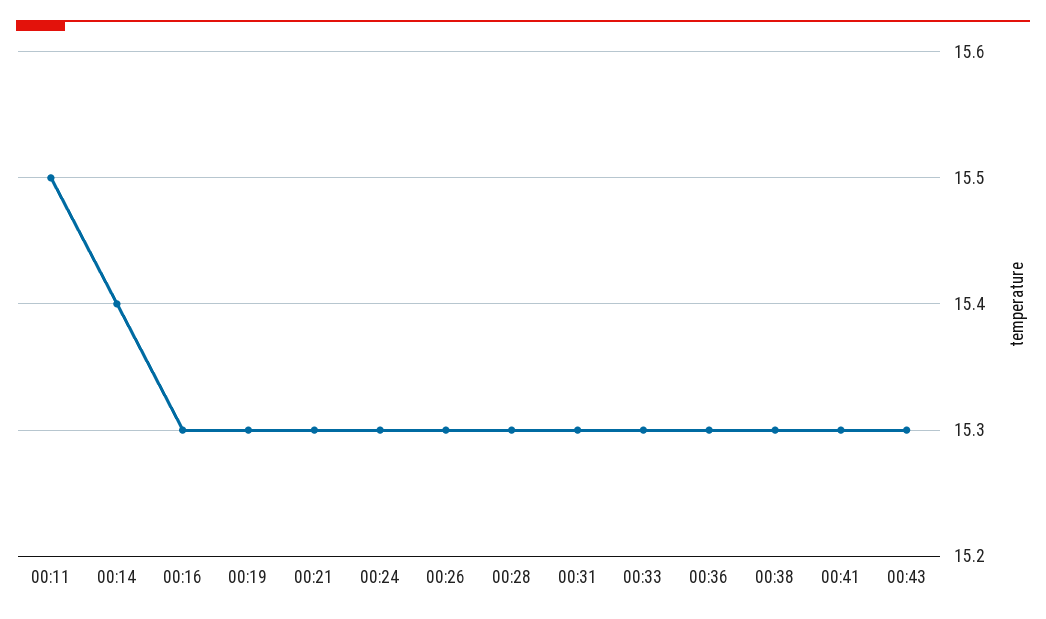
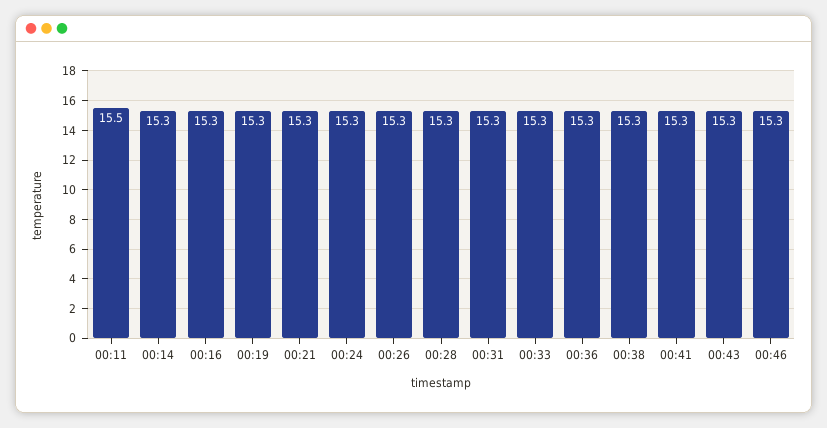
00:14: 15.4 -> 15.3
00:46: none -> 15.3

